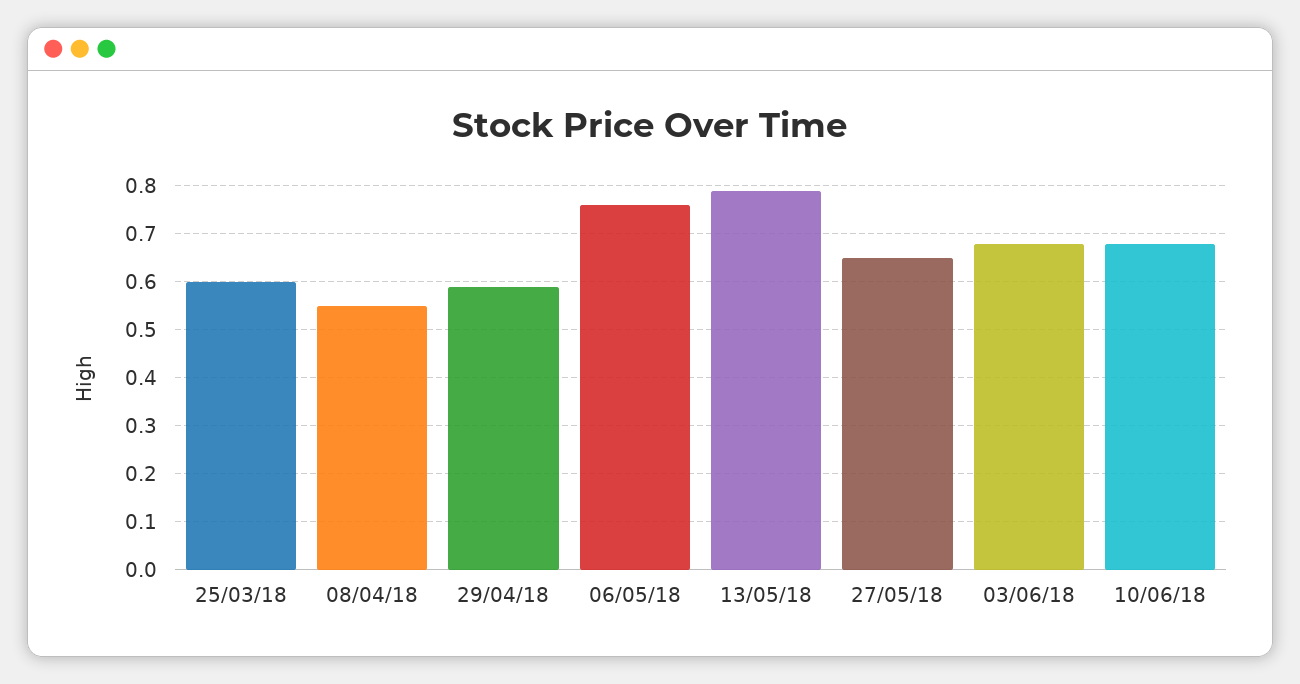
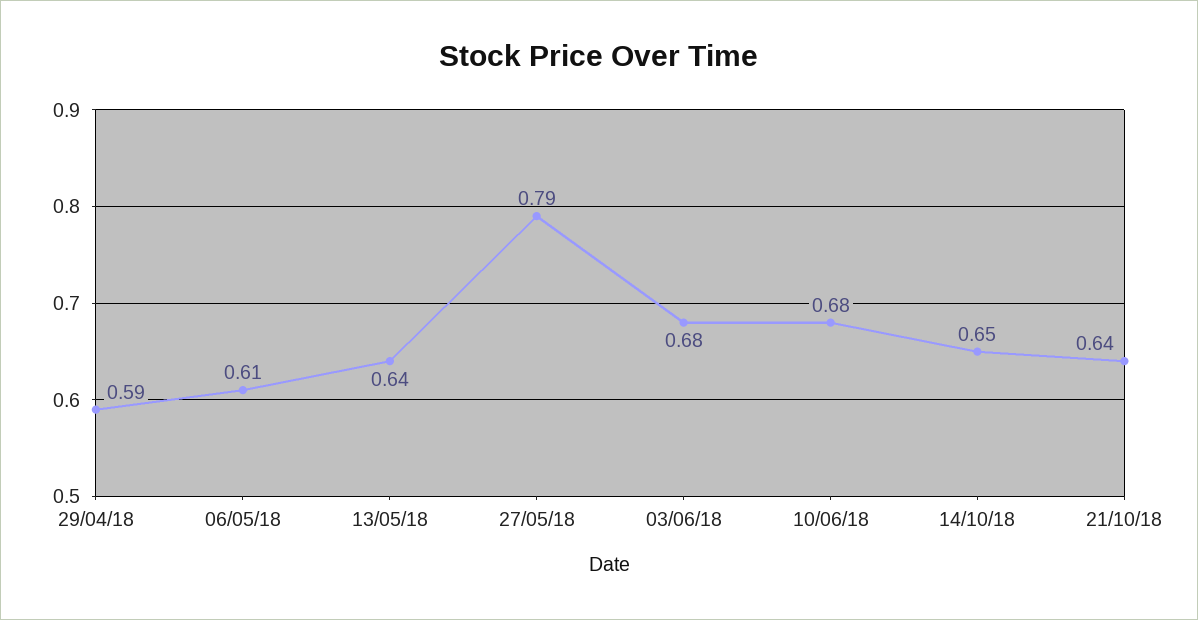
25/03/18: 0.6 -> none
08/04/18: 0.55 -> none
06/05/18: 0.75 -> 0.61
13/05/18: 0.8 -> 0.64
27/05/18: 0.65 -> 0.79
14/10/18: none -> 0.65
21/10/18: none -> 0.64

